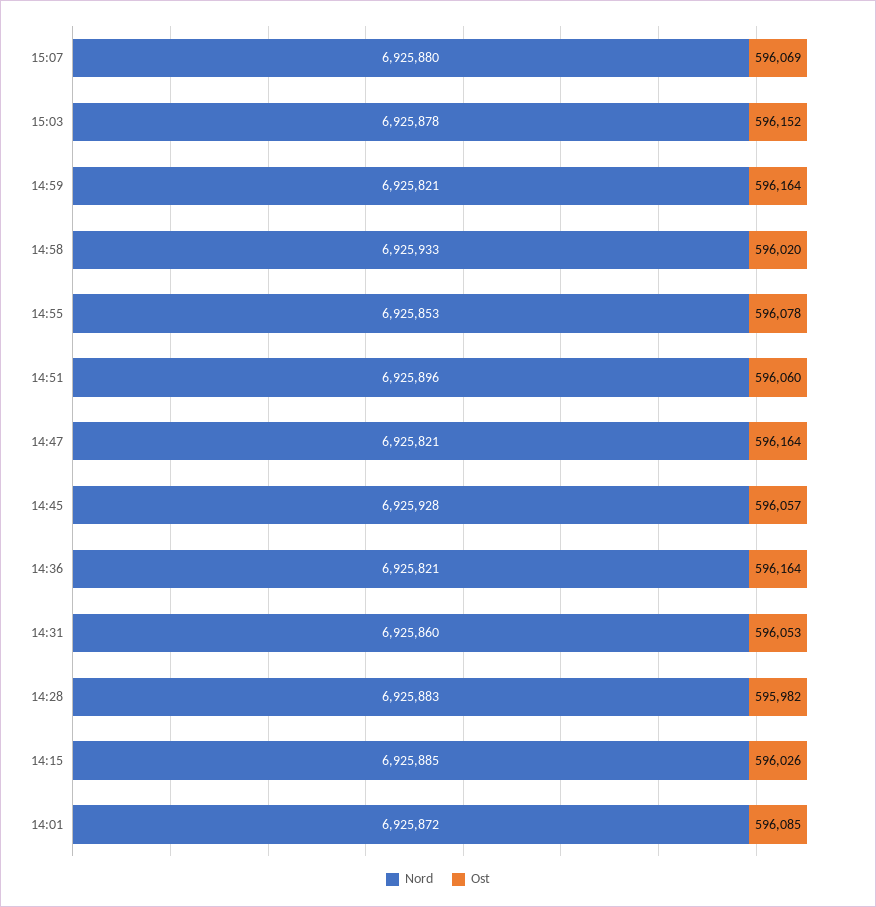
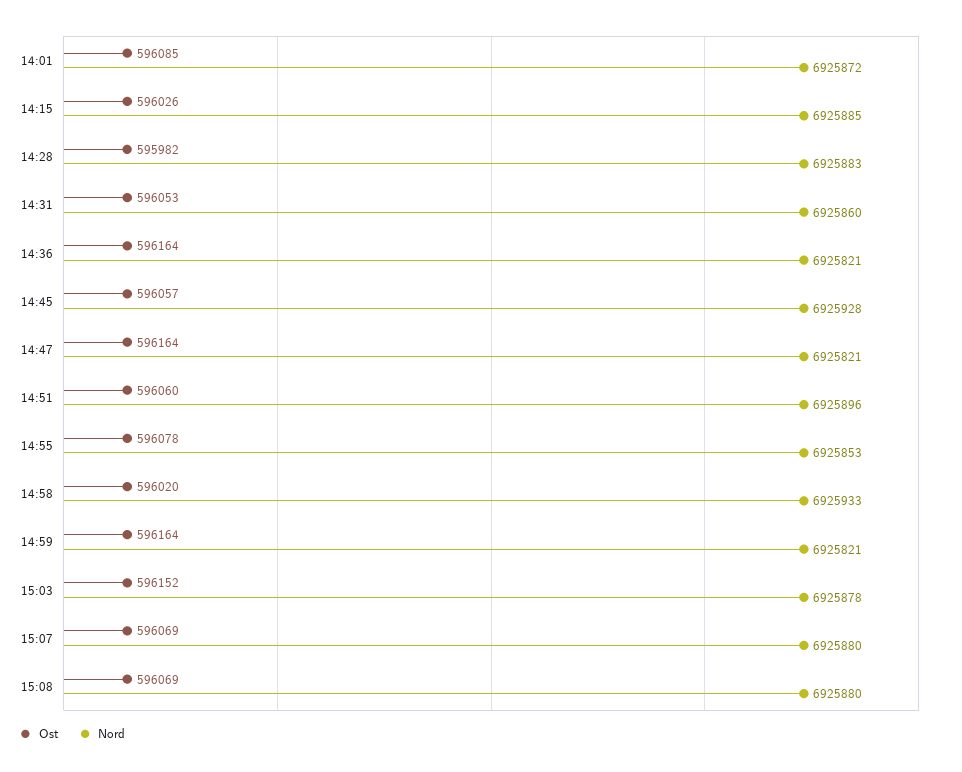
Ost, 15:08: none -> 596069
Nord, 15:08: none -> 6925880

